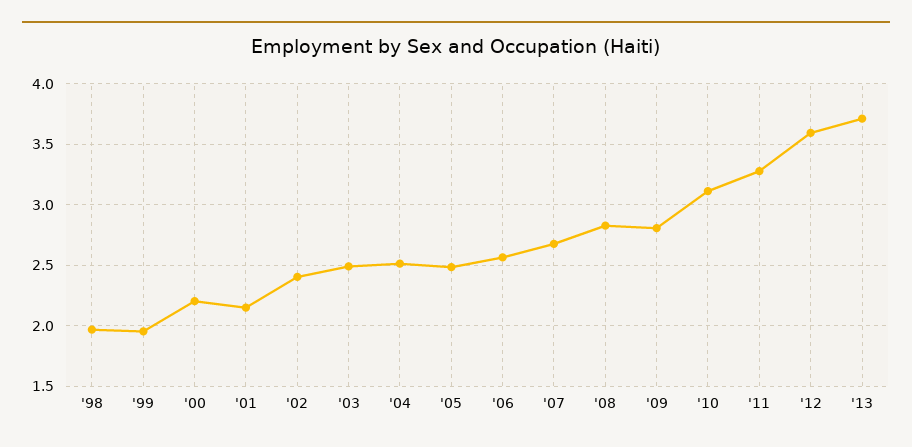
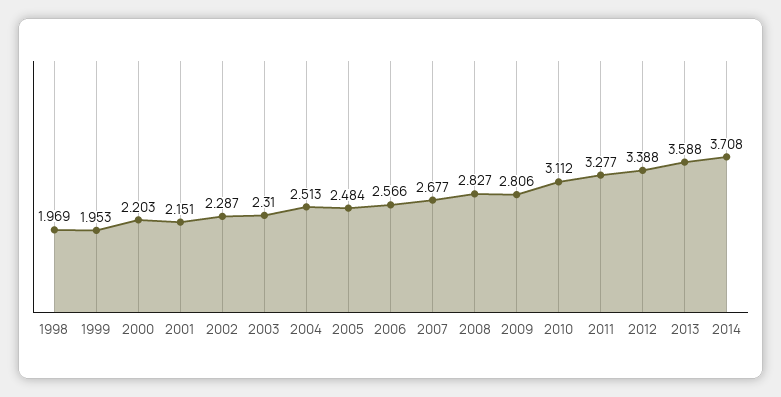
'02: 2.4 -> 2.287
'03: 2.5 -> 2.31
'12: 3.6 -> 3.388
'13: 3.7 -> 3.588
2014: none -> 3.708

